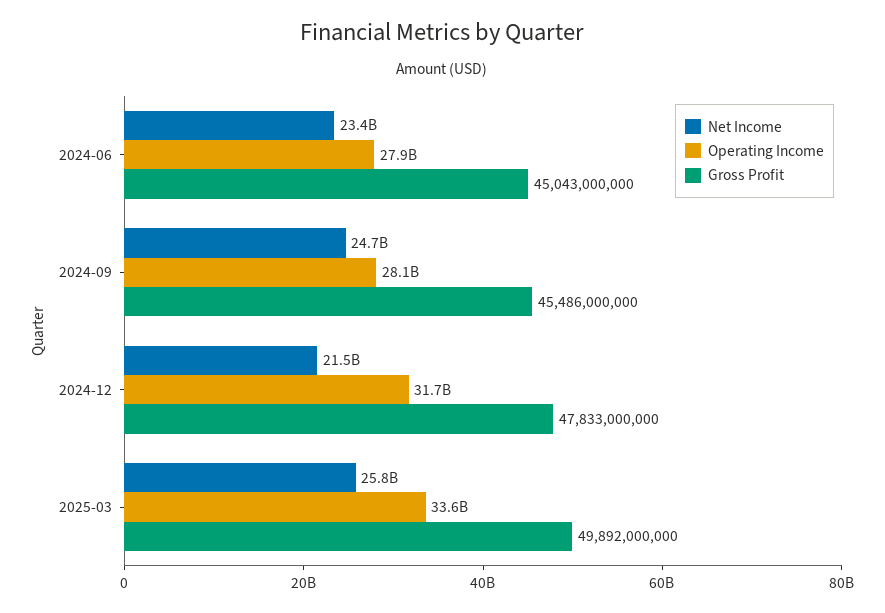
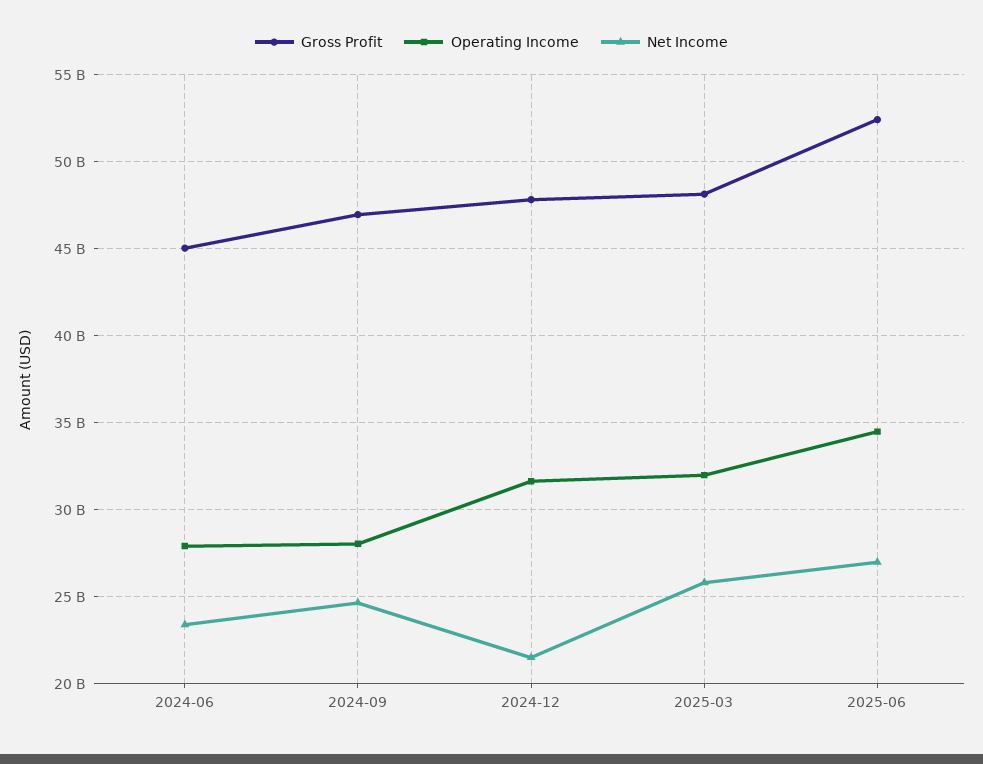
Gross Profit, 2024-09: 45486000000 -> 47000000000
Operating Income, 2025-03: 33600000000 -> 32000000000
Gross Profit, 2025-03: 49892000000 -> 48000000000
Gross Profit, 2025-06: none -> 52500000000
Operating Income, 2025-06: none -> 34500000000
Net Income, 2025-06: none -> 27000000000

